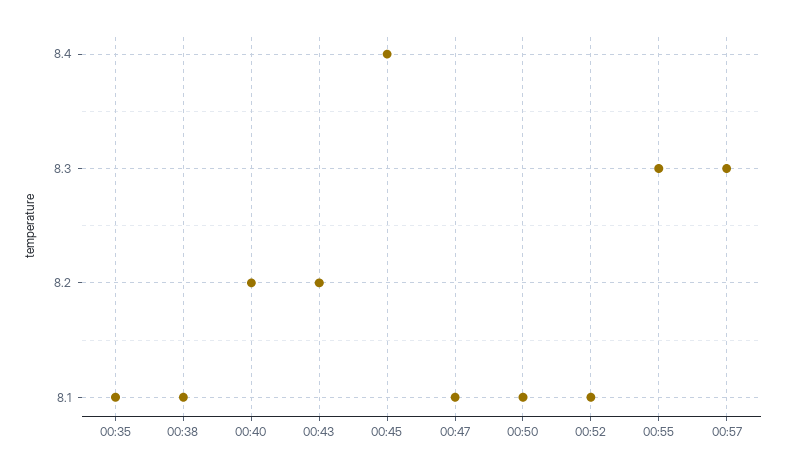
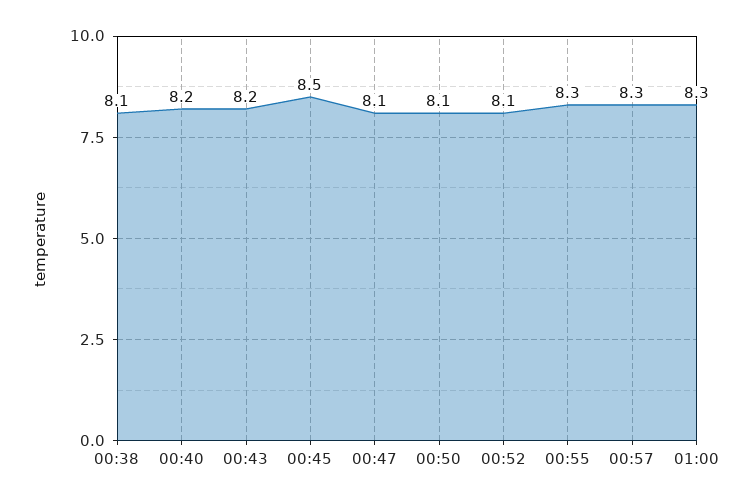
00:35: 8.1 -> none
00:45: 8.4 -> 8.5
01:00: none -> 8.3

